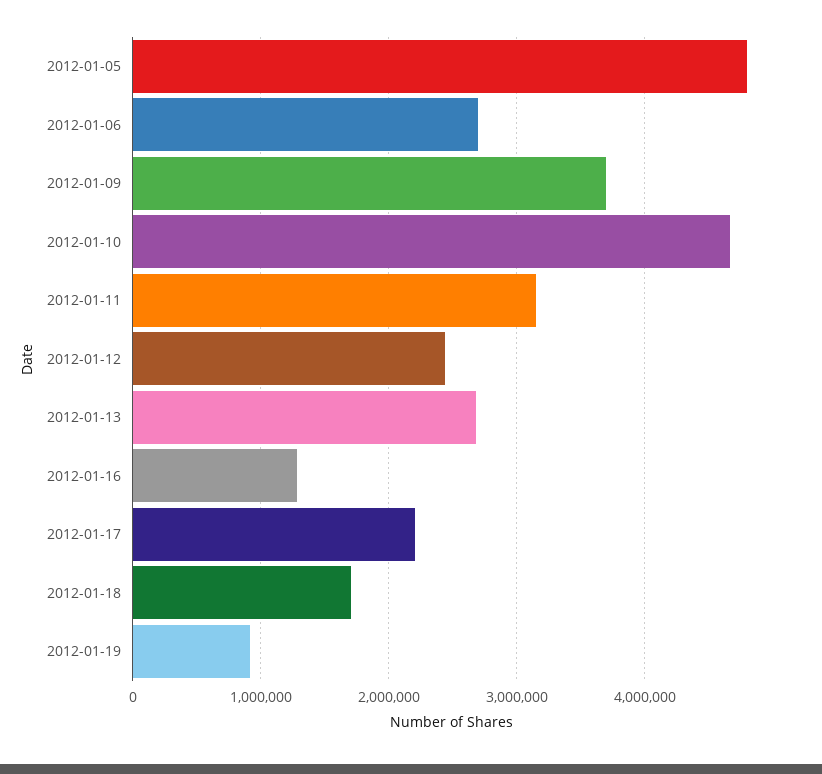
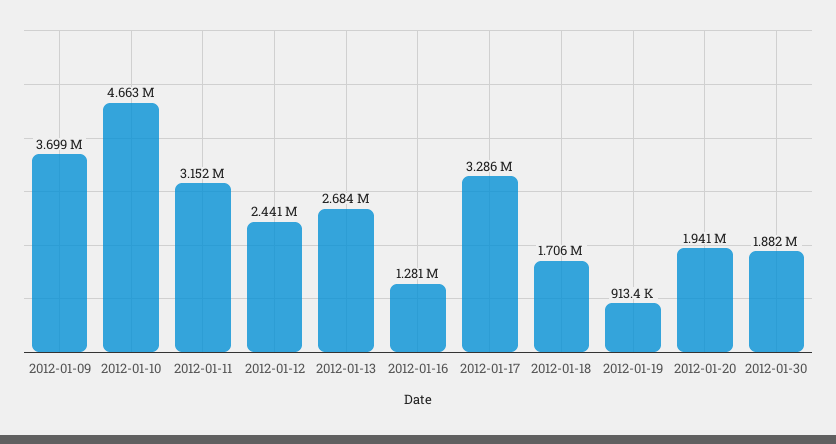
2012-01-05: 4800000 -> none
2012-01-06: 2700000 -> none
2012-01-17: 2200000 -> 3286000
2012-01-20: none -> 1941000
2012-01-30: none -> 1882000

